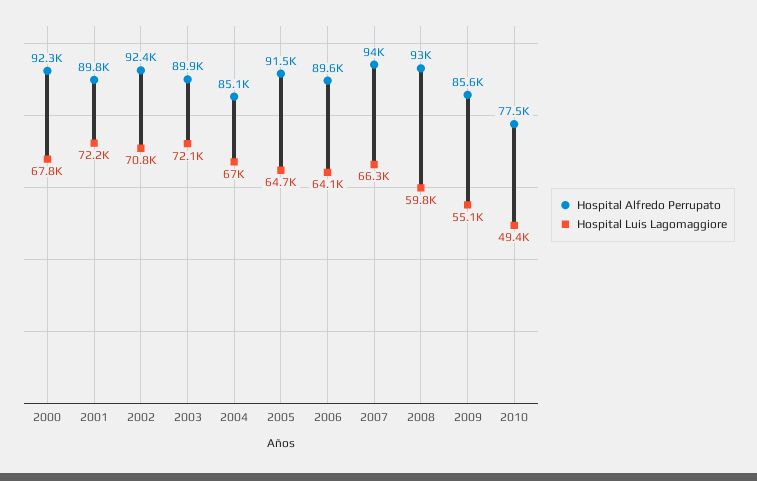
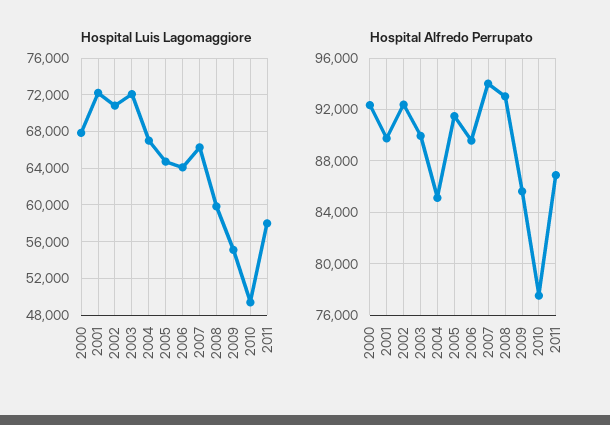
Hospital Luis Lagomaggiore, 2011: none -> 58000
Hospital Alfredo Perrupato, 2011: none -> 87000

